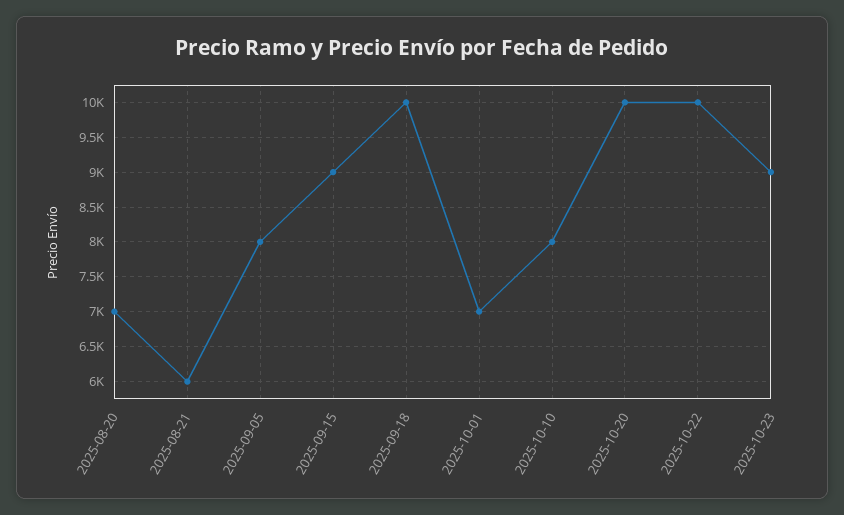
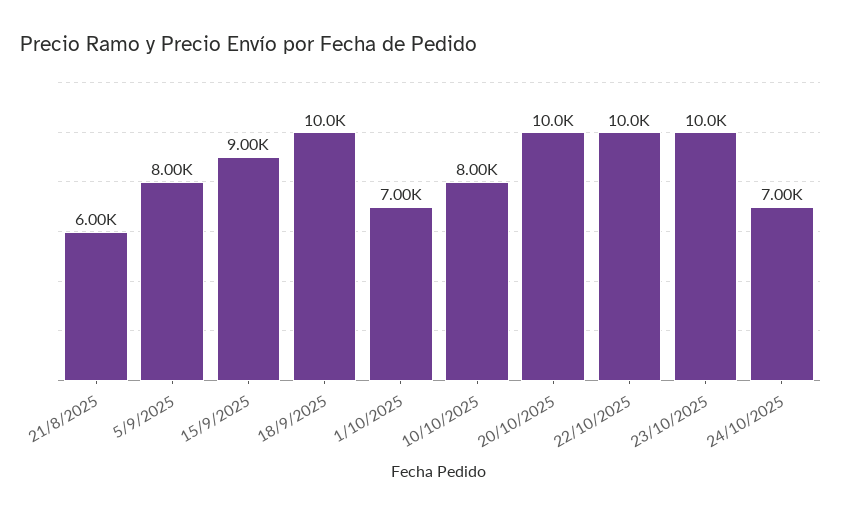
2025-08-20: 7000 -> none
2025-10-23: 9000 -> 10000
24/10/2025: none -> 7000

